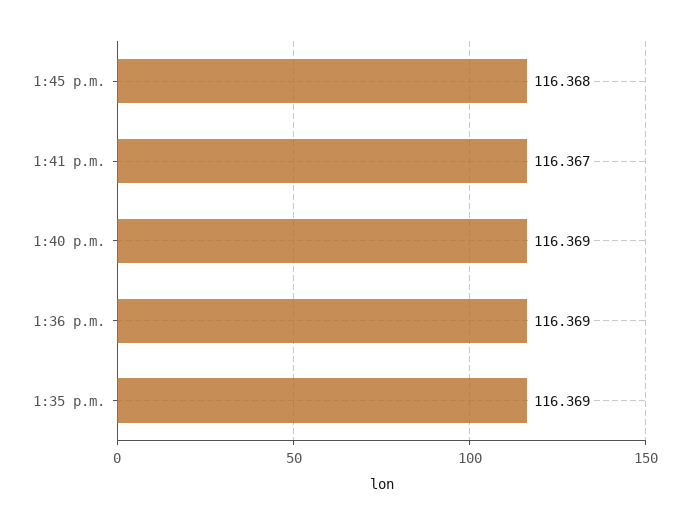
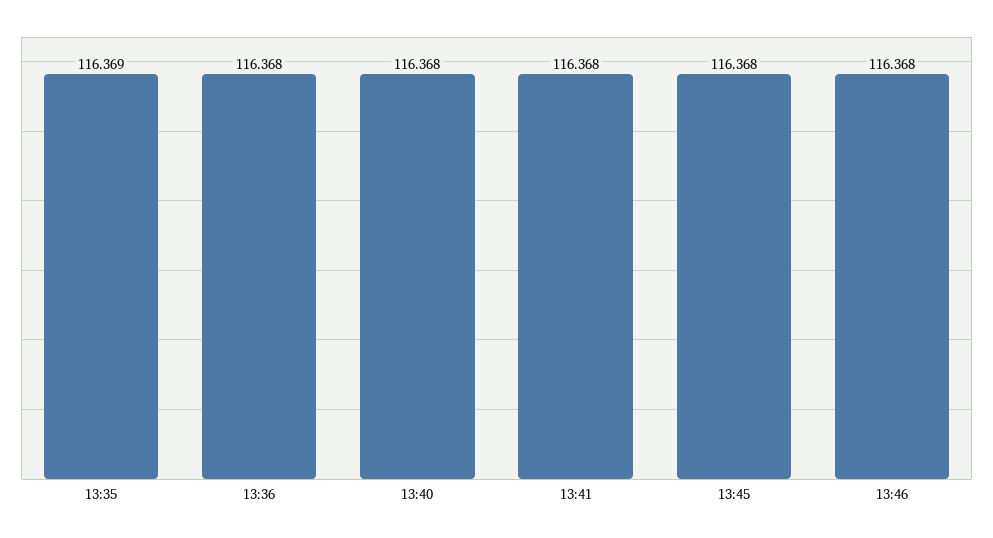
1:41 p.m.: 116.367 -> 116.368
1:40 p.m.: 116.369 -> 116.368
1:36 p.m.: 116.369 -> 116.368
13:46: none -> 116.368

